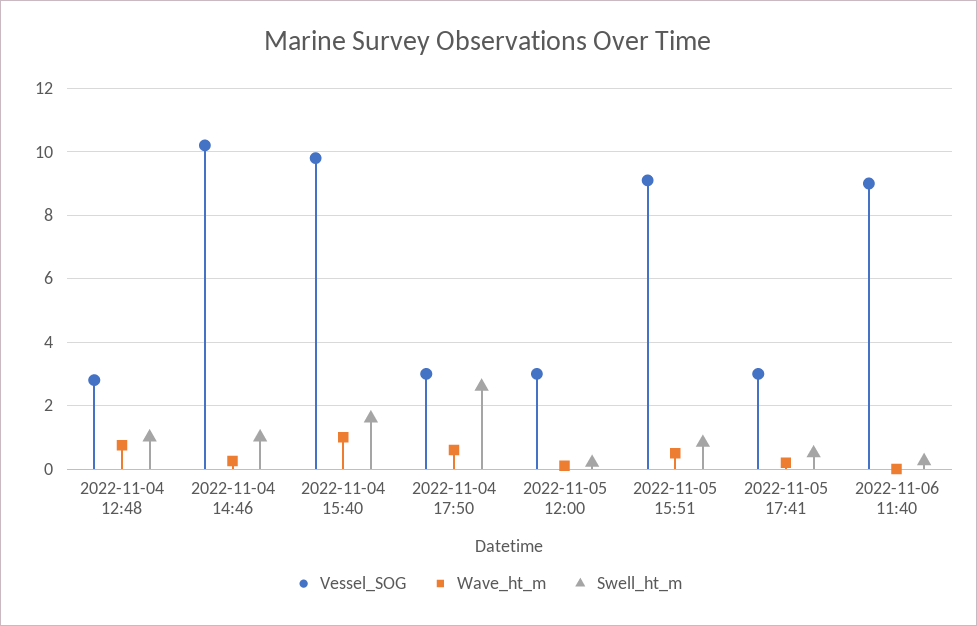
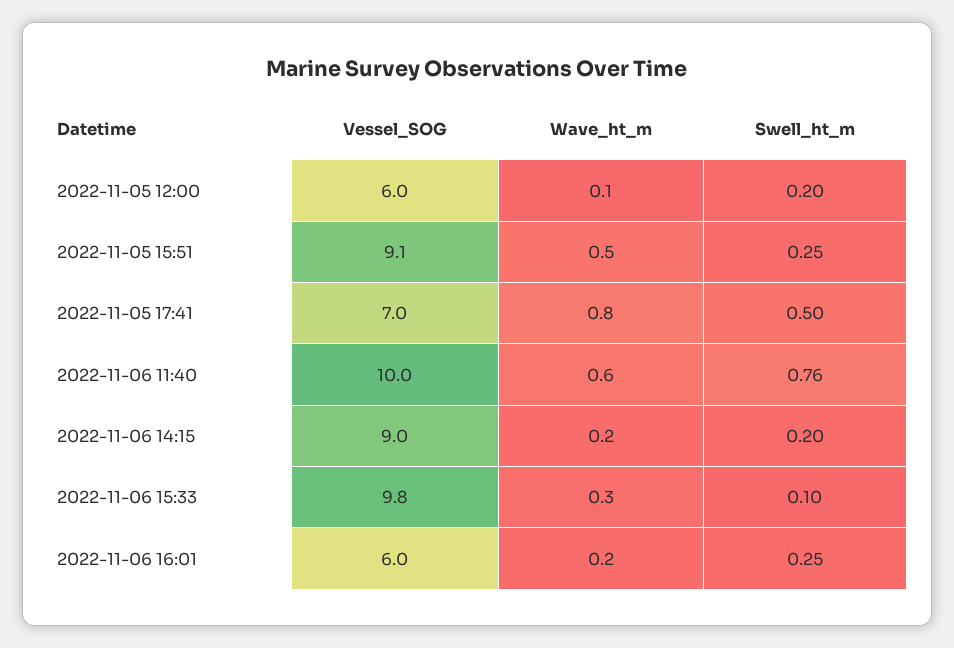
Vessel_SOG, 2022-11-04 12:48: 2.8 -> none
Wave_ht_m, 2022-11-04 12:48: 0.8 -> none
Swell_ht_m, 2022-11-04 12:48: 1 -> none
Vessel_SOG, 2022-11-04 14:46: 10.2 -> none
Wave_ht_m, 2022-11-04 14:46: 0.2 -> none
Swell_ht_m, 2022-11-04 14:46: 1 -> none
Vessel_SOG, 2022-11-04 15:40: 9.8 -> none
Wave_ht_m, 2022-11-04 15:40: 1 -> none
Swell_ht_m, 2022-11-04 15:40: 1.6 -> none
Vessel_SOG, 2022-11-04 17:50: 3 -> none
Wave_ht_m, 2022-11-04 17:50: 0.6 -> none
Swell_ht_m, 2022-11-04 17:50: 2.6 -> none
Vessel_SOG, 2022-11-05 12:00: 3 -> 6
Swell_ht_m, 2022-11-05 15:51: 0.8 -> 0.25
Vessel_SOG, 2022-11-05 17:41: 3 -> 7
Wave_ht_m, 2022-11-05 17:41: 0.2 -> 0.8
Vessel_SOG, 2022-11-06 11:40: 9 -> 10
Wave_ht_m, 2022-11-06 11:40: 0 -> 0.6
Swell_ht_m, 2022-11-06 11:40: 0.2 -> 0.76
Vessel_SOG, 2022-11-06 14:15: none -> 9
Wave_ht_m, 2022-11-06 14:15: none -> 0.2
Swell_ht_m, 2022-11-06 14:15: none -> 0.2
Vessel_SOG, 2022-11-06 15:33: none -> 9.8
Wave_ht_m, 2022-11-06 15:33: none -> 0.3
Swell_ht_m, 2022-11-06 15:33: none -> 0.1
Vessel_SOG, 2022-11-06 16:01: none -> 6
Wave_ht_m, 2022-11-06 16:01: none -> 0.2
Swell_ht_m, 2022-11-06 16:01: none -> 0.25

